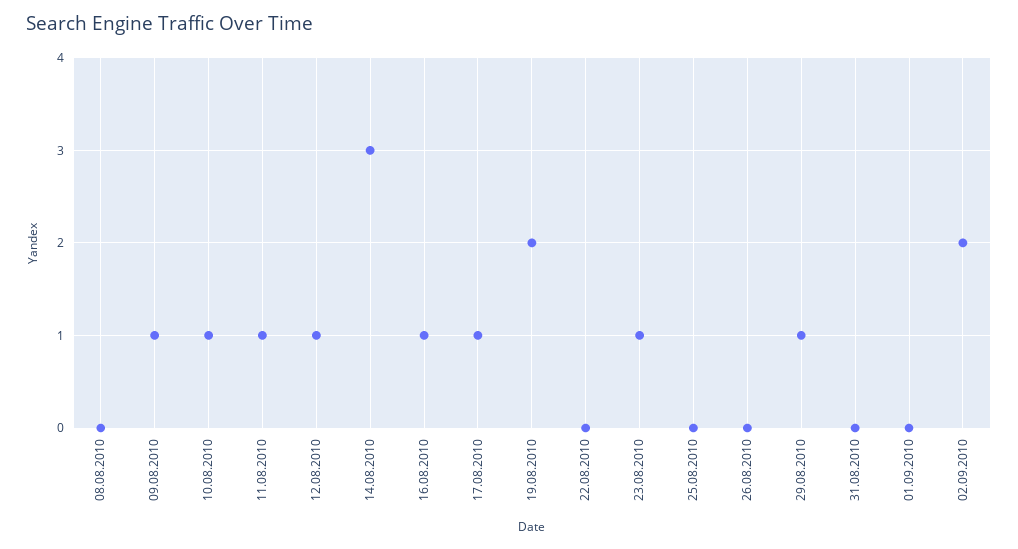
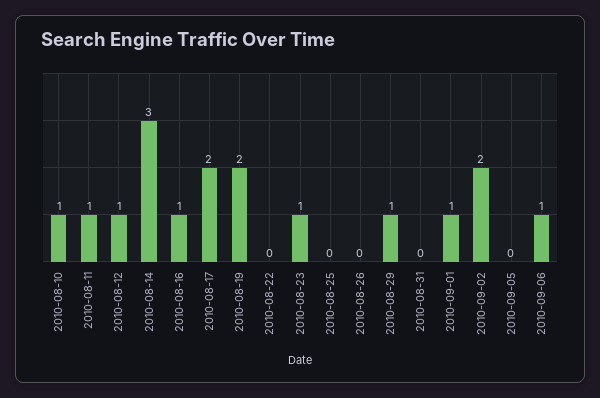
08.08.2010: 0 -> none
09.08.2010: 1 -> none
17.08.2010: 1 -> 2
01.09.2010: 0 -> 1
2010-09-05: none -> 0
2010-09-06: none -> 1

